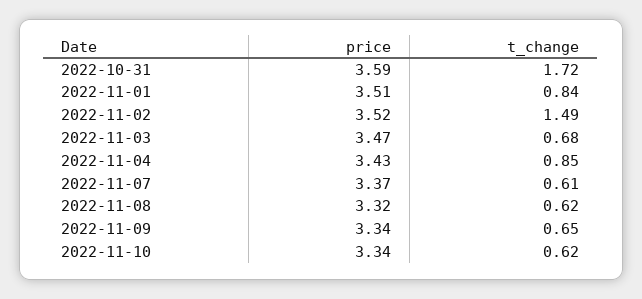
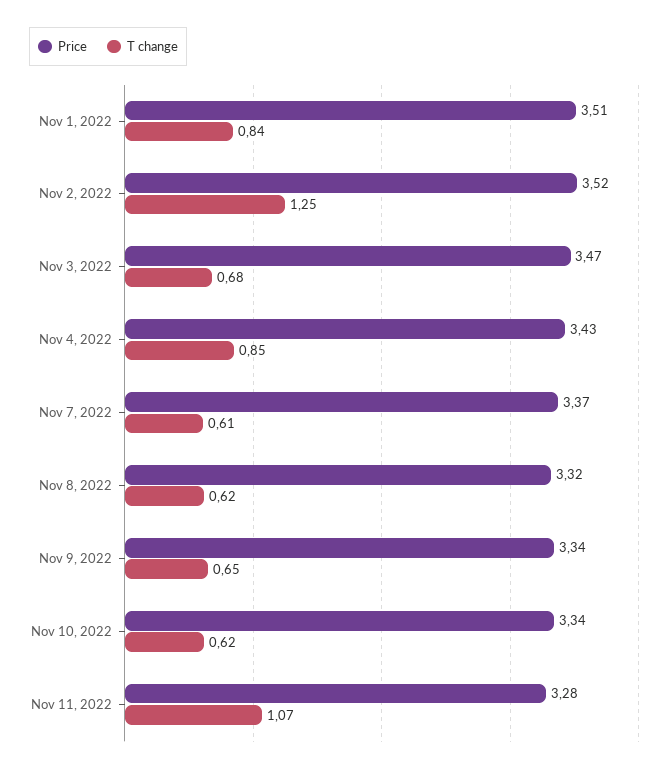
price, 2022-10-31: 3.59 -> none
t_change, 2022-10-31: 1.72 -> none
t_change, 2022-11-02: 1.49 -> 1.25
price, Nov 11, 2022: none -> 3.28
t_change, Nov 11, 2022: none -> 1.07

